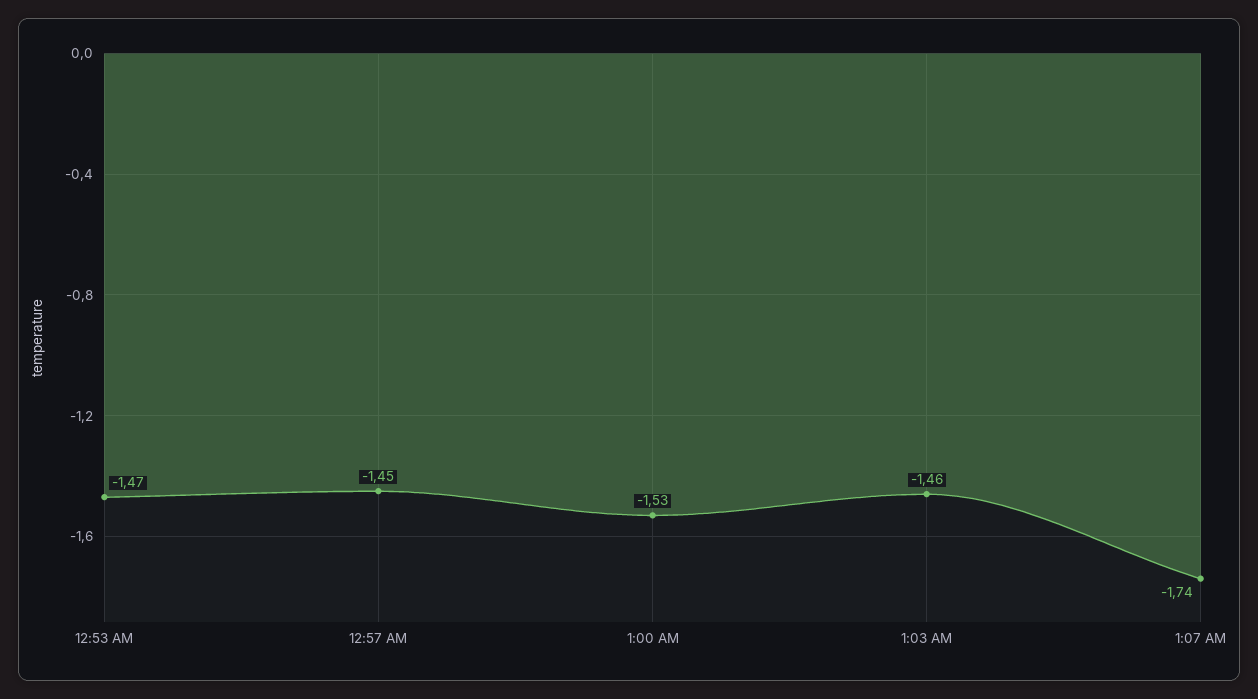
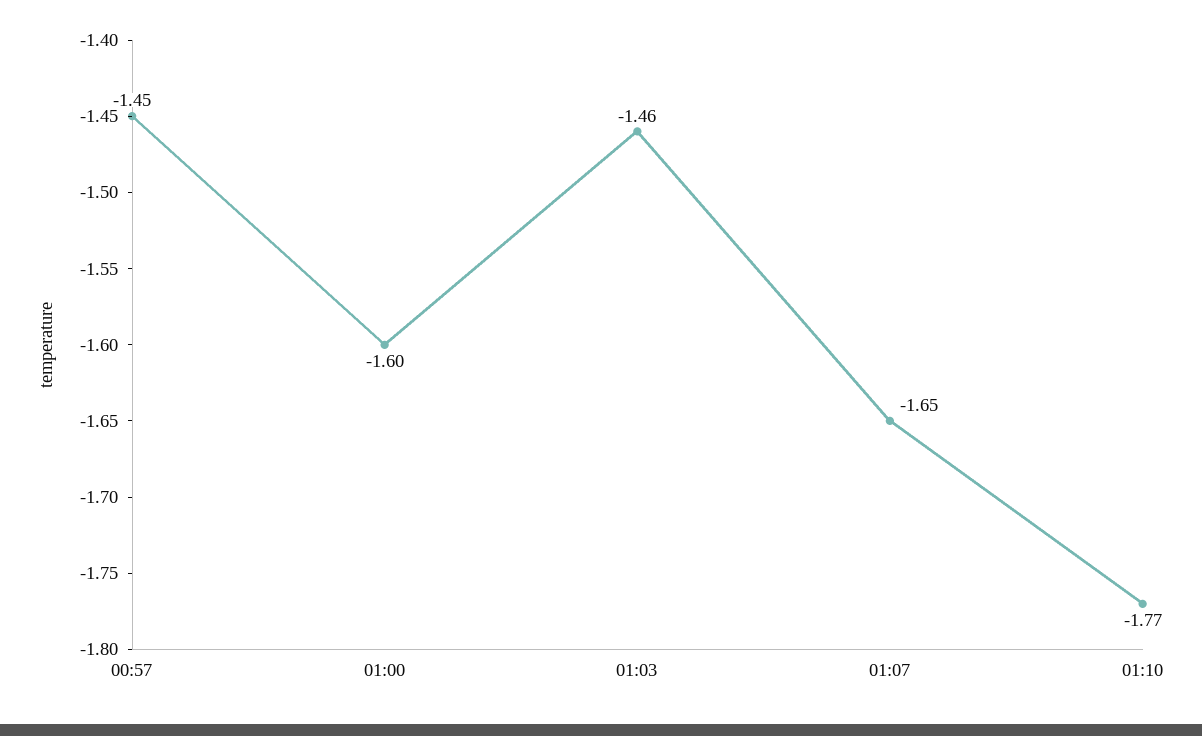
12:53 AM: -1.47 -> none
1:00 AM: -1.53 -> -1.6
1:07 AM: -1.74 -> -1.65
01:10: none -> -1.77

